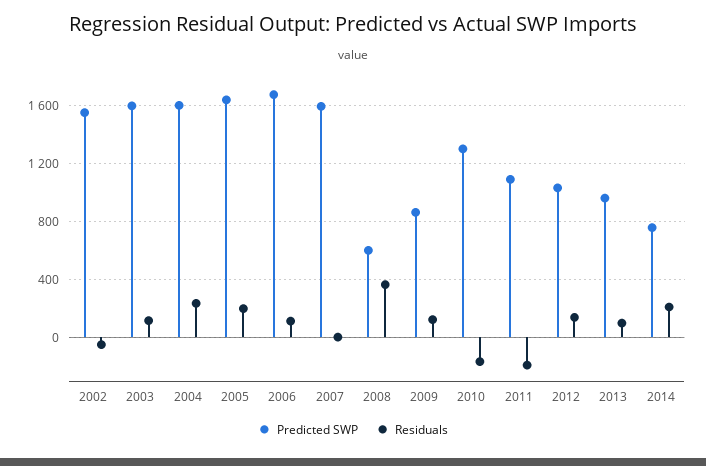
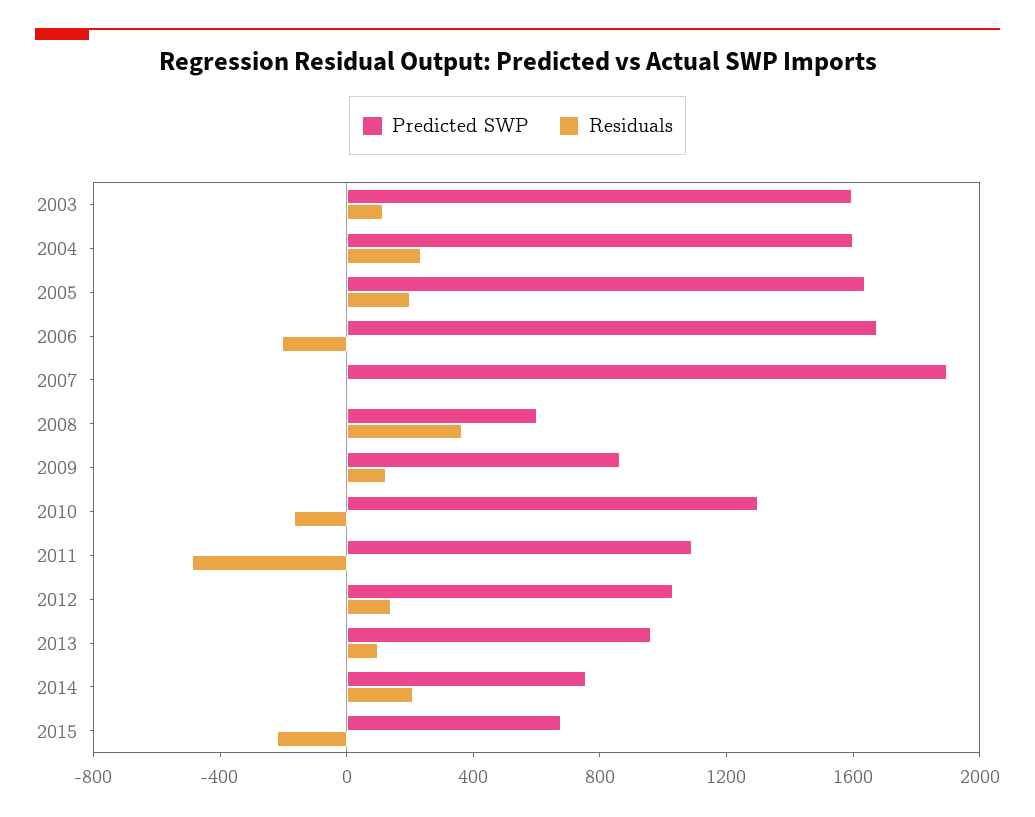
Predicted SWP, 2002: 1550 -> none
Residuals, 2002: -50 -> none
Residuals, 2006: 100 -> -200
Predicted SWP, 2007: 1600 -> 1900
Residuals, 2011: -200 -> -500
Predicted SWP, 2015: none -> 700
Residuals, 2015: none -> -200

